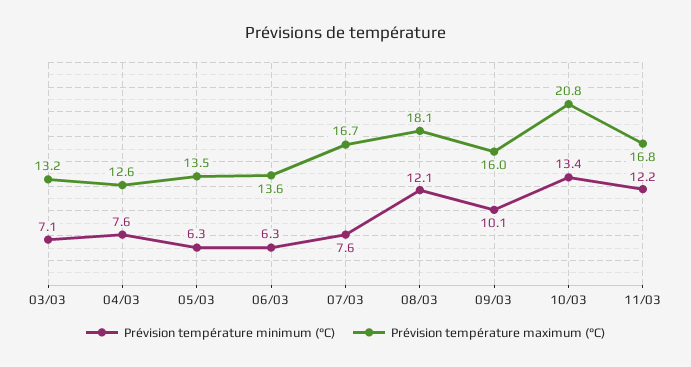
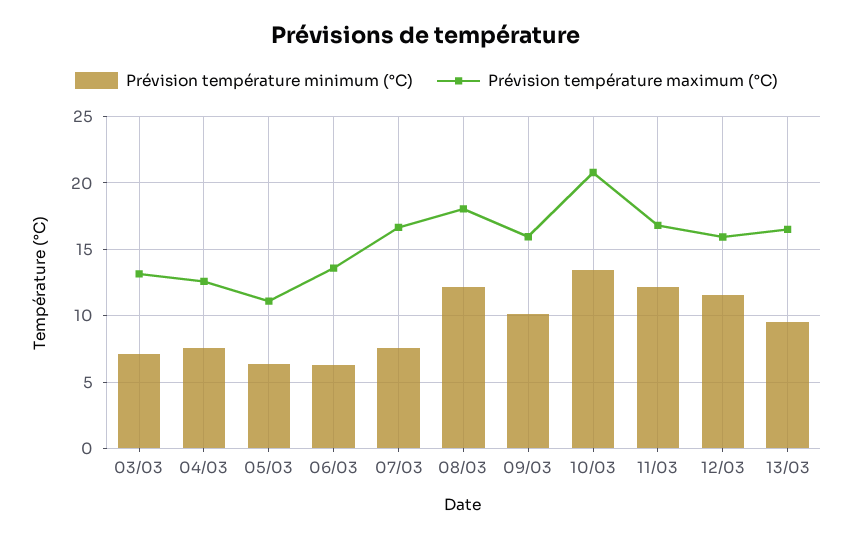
Prévision température maximum (°C), 05/03: 13.5 -> 11
Prévision température minimum (°C), 12/03: none -> 11.5
Prévision température maximum (°C), 12/03: none -> 16
Prévision température minimum (°C), 13/03: none -> 9.5
Prévision température maximum (°C), 13/03: none -> 16.5

